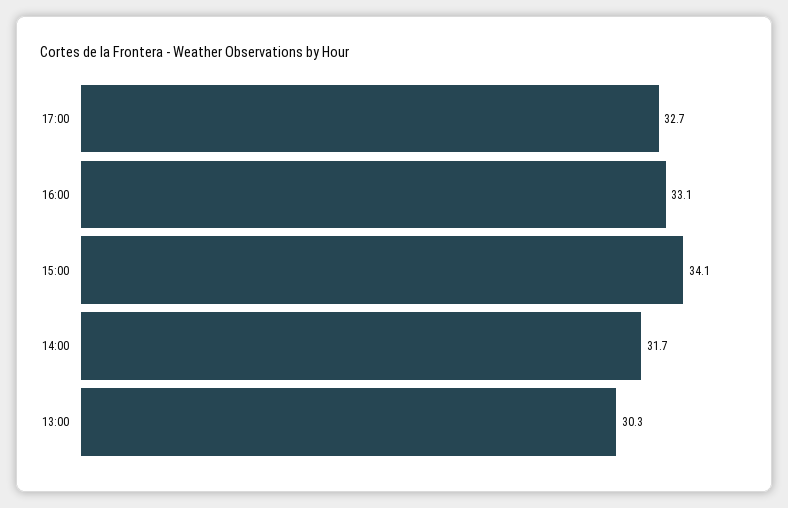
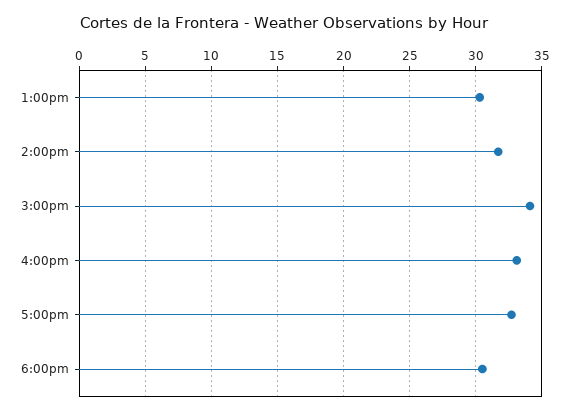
6:00pm: none -> 30.5

